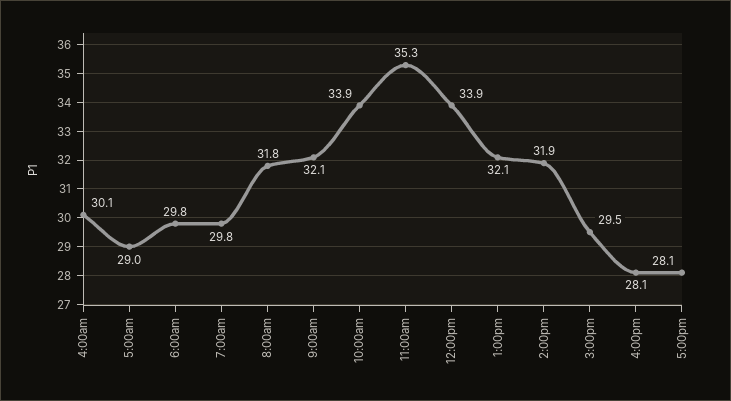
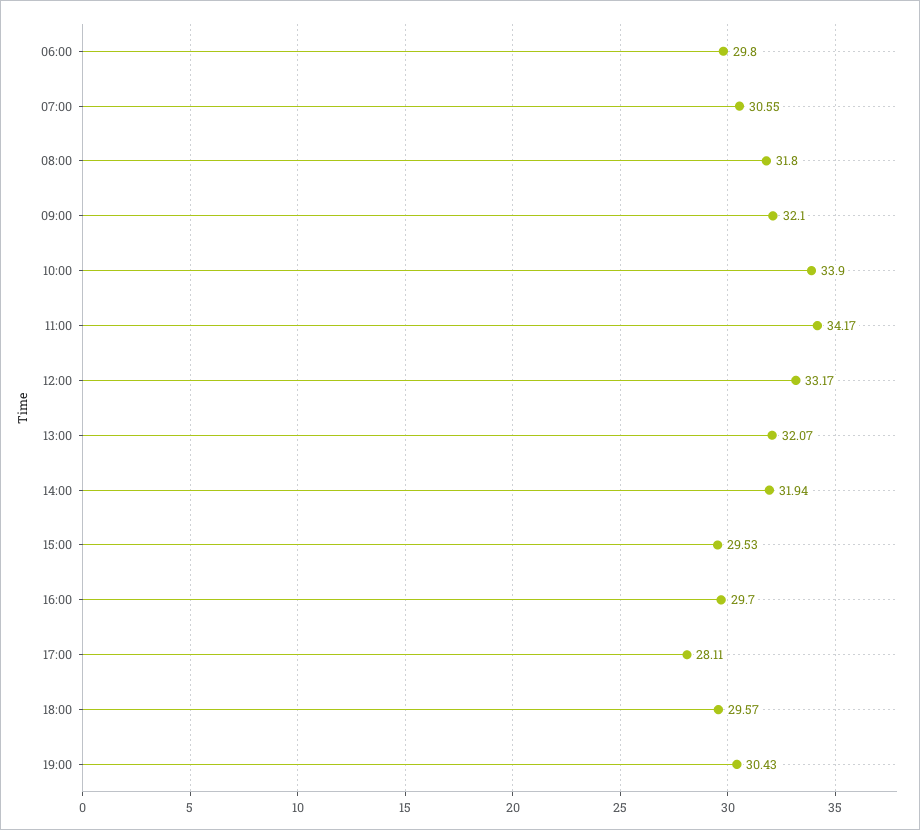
4:00am: 30.1 -> none
5:00am: 29 -> none
7:00am: 29.8 -> 30.55
11:00am: 35.3 -> 34.17
12:00pm: 33.9 -> 33.17
4:00pm: 28.1 -> 29.7
18:00: none -> 29.57
19:00: none -> 30.43

